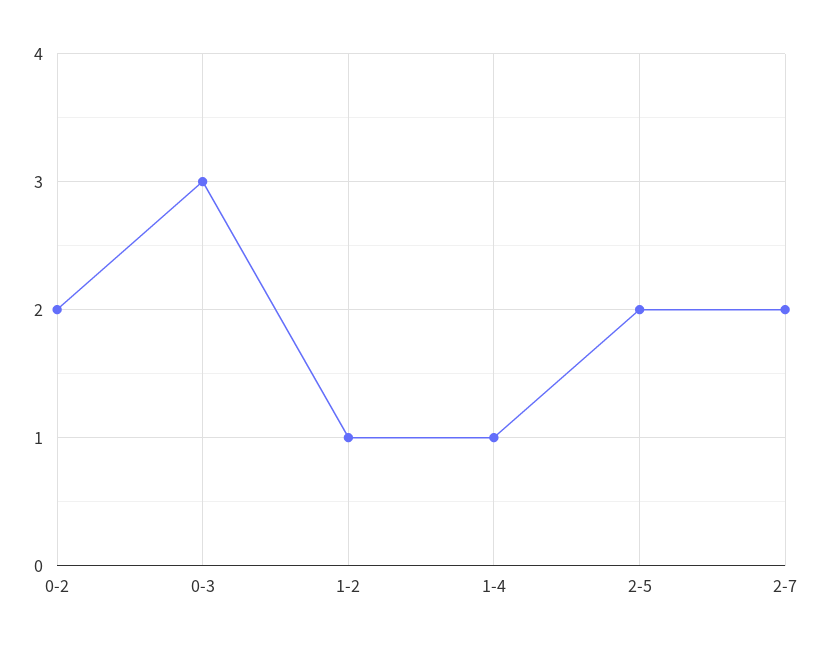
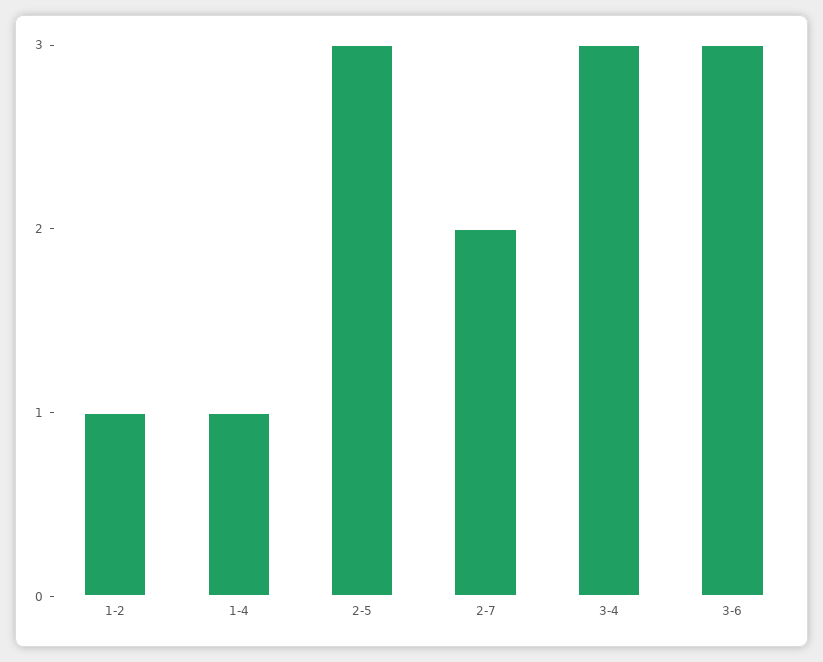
0-2: 2 -> none
0-3: 3 -> none
2-5: 2 -> 3
3-4: none -> 3
3-6: none -> 3

